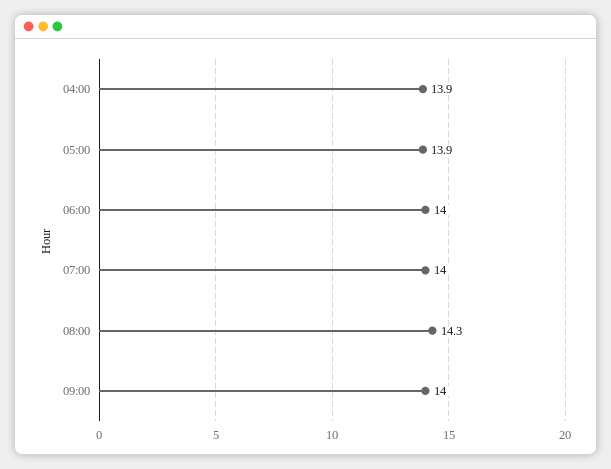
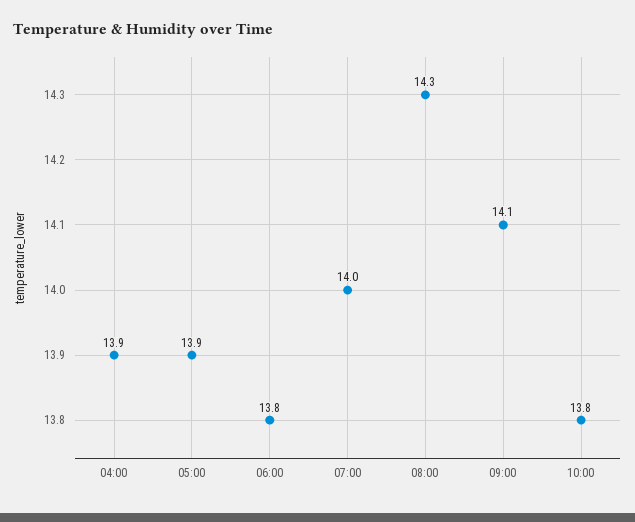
06:00: 14 -> 13.8
09:00: 14 -> 14.1
10:00: none -> 13.8

